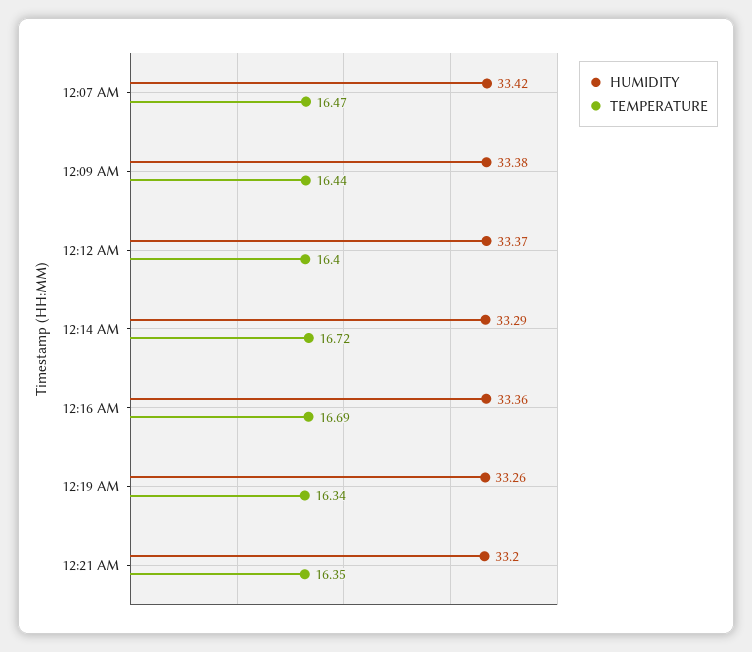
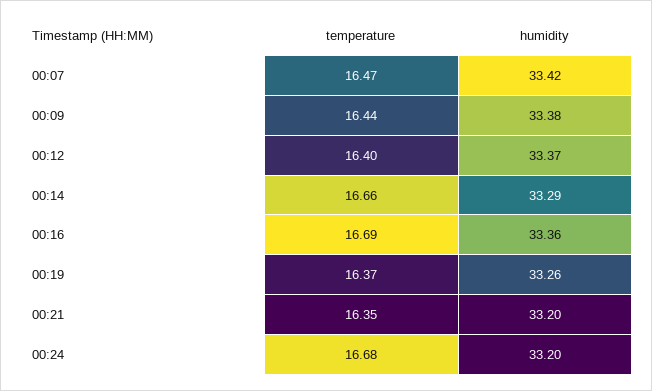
TEMPERATURE, 12:14 AM: 16.72 -> 16.66
TEMPERATURE, 12:19 AM: 16.34 -> 16.37
TEMPERATURE, 00:24: none -> 16.68
HUMIDITY, 00:24: none -> 33.2

